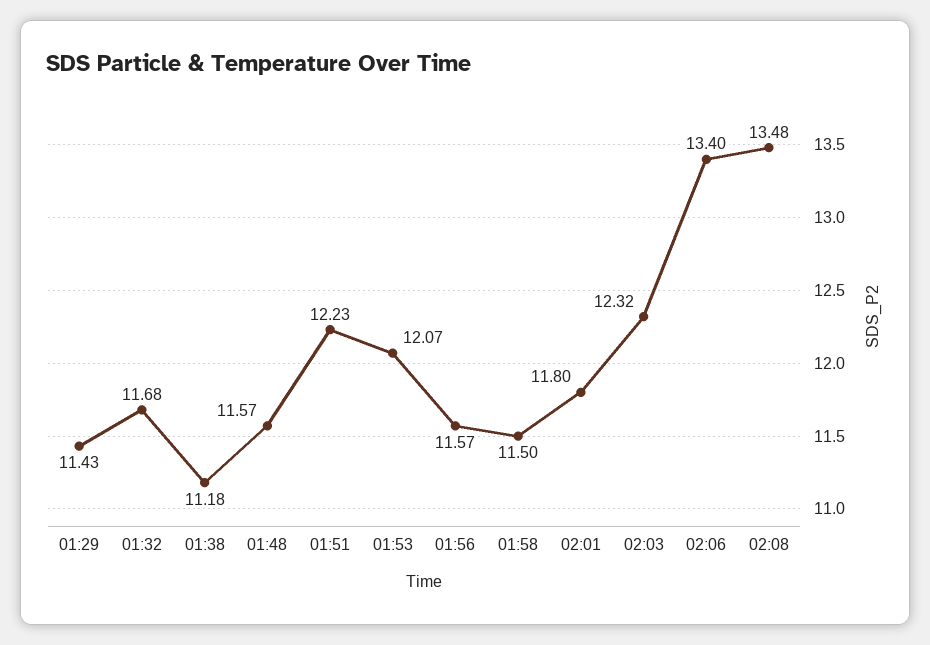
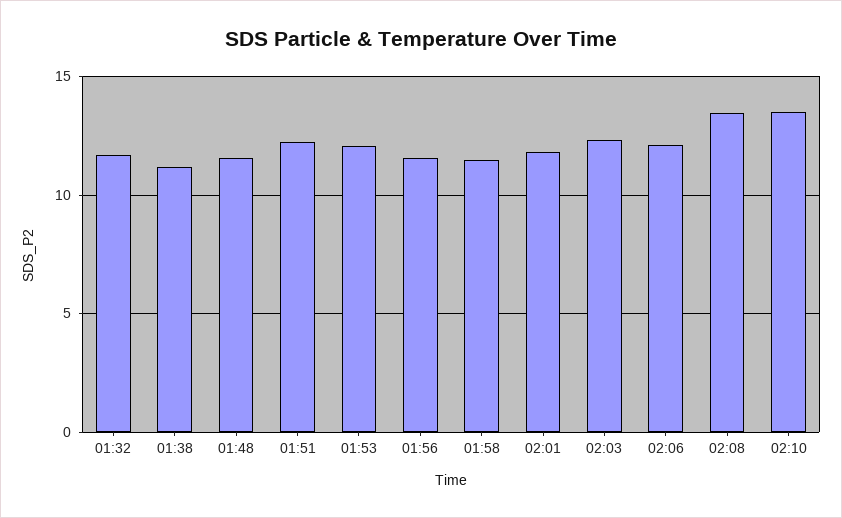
01:29: 11.43 -> none
02:06: 13.4 -> 12
02:10: none -> 13.5

